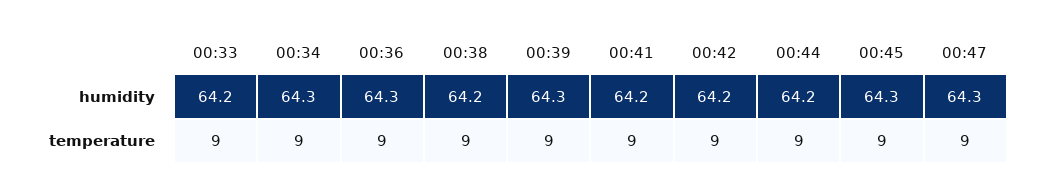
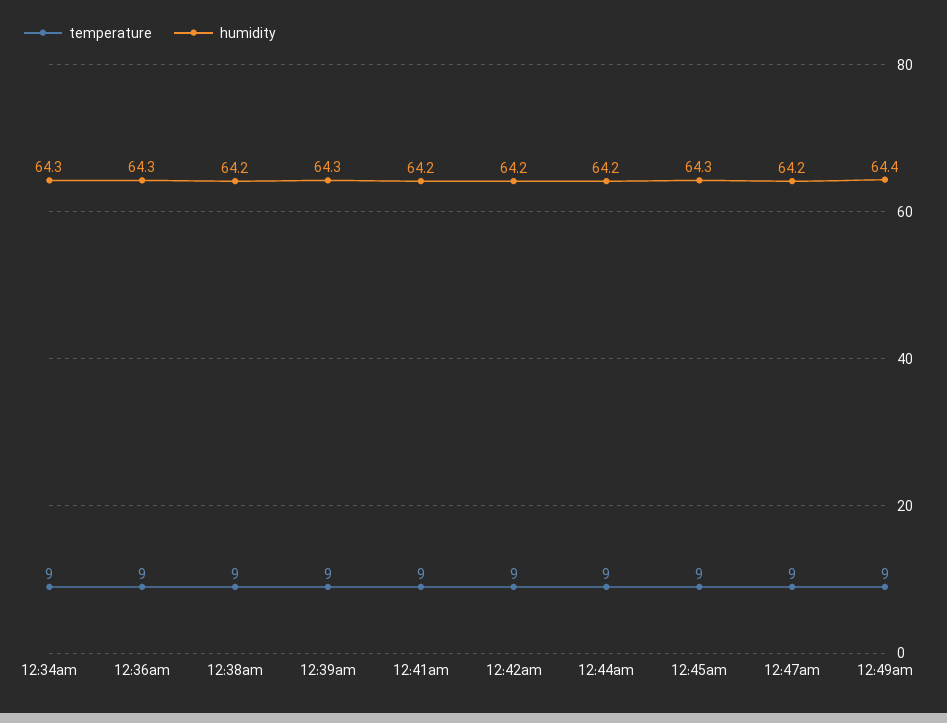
humidity, 00:33: 64.2 -> none
humidity, 00:47: 64.3 -> 64.2
temperature, 00:33: 9 -> none
temperature, 12:49am: none -> 9
humidity, 12:49am: none -> 64.4

